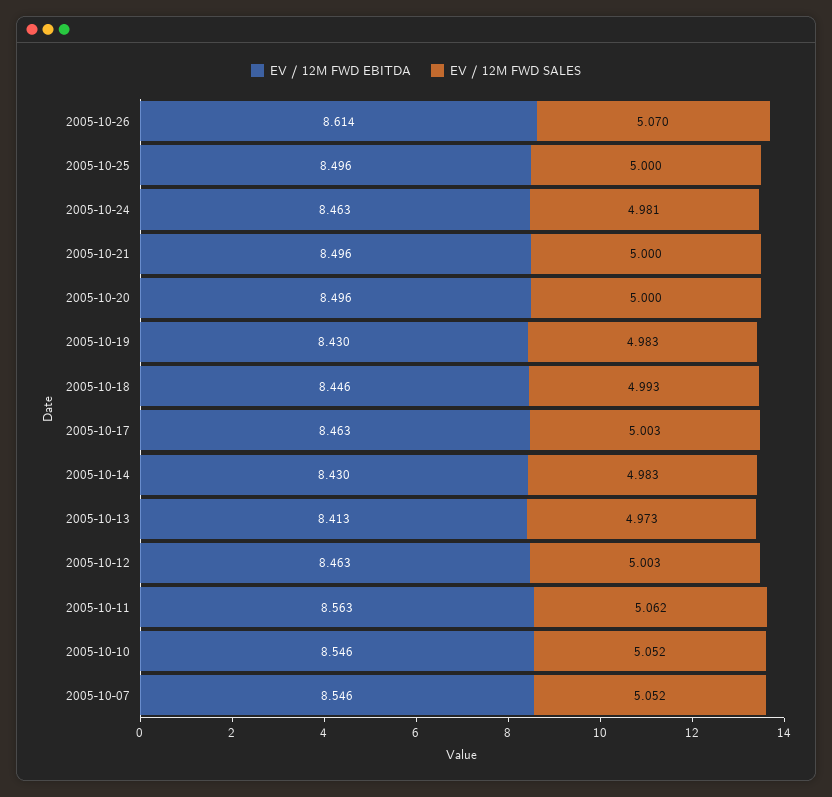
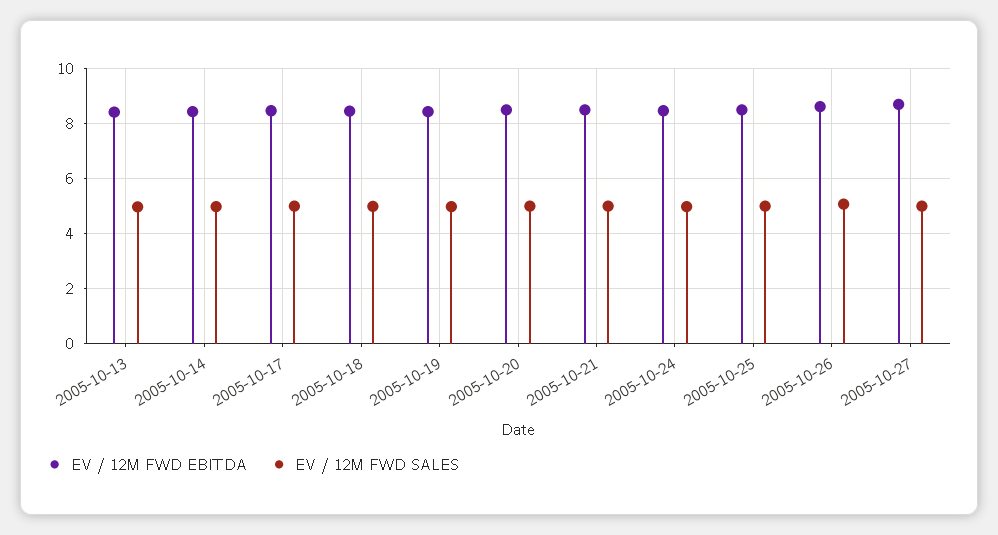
EV / 12M FWD EBITDA, 2005-10-12: 8.463 -> none
EV / 12M FWD SALES, 2005-10-12: 5.003 -> none
EV / 12M FWD EBITDA, 2005-10-11: 8.563 -> none
EV / 12M FWD SALES, 2005-10-11: 5.062 -> none
EV / 12M FWD EBITDA, 2005-10-10: 8.546 -> none
EV / 12M FWD SALES, 2005-10-10: 5.052 -> none
EV / 12M FWD EBITDA, 2005-10-07: 8.546 -> none
EV / 12M FWD SALES, 2005-10-07: 5.052 -> none
EV / 12M FWD EBITDA, 2005-10-27: none -> 8.75
EV / 12M FWD SALES, 2005-10-27: none -> 5

